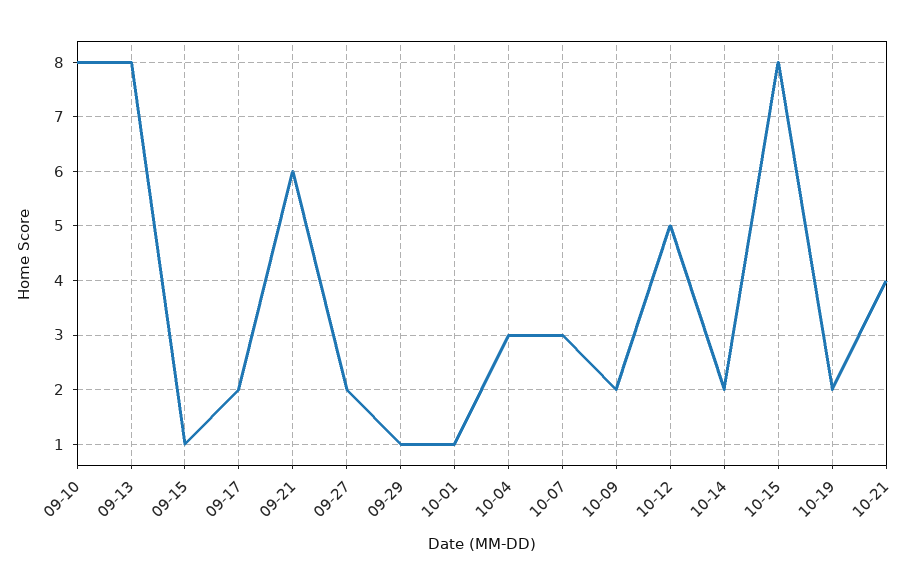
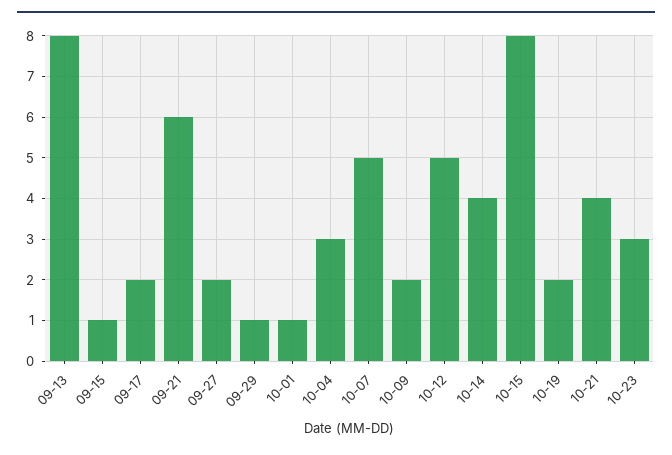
09-10: 8 -> none
10-07: 3 -> 5
10-14: 2 -> 4
10-23: none -> 3

